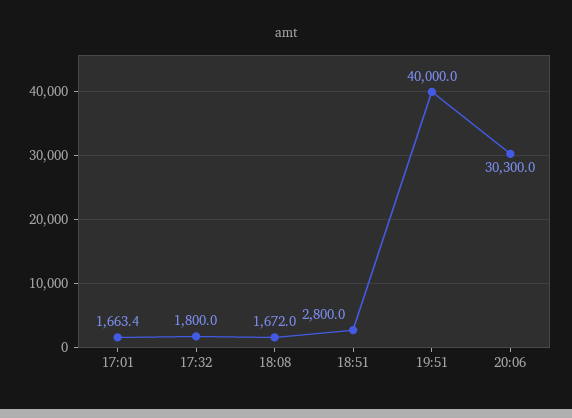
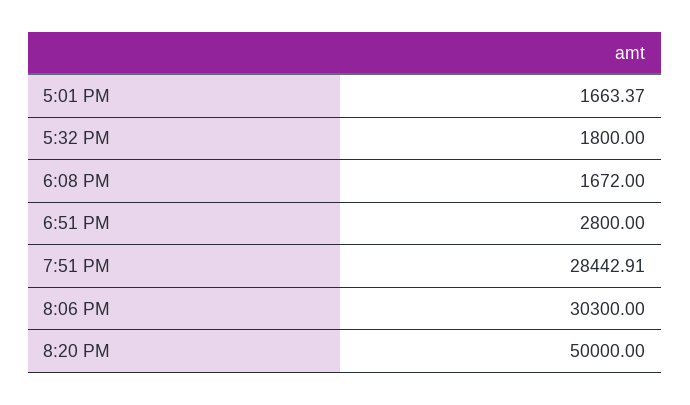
19:51: 40000 -> 28442.91
8:20 PM: none -> 50000

